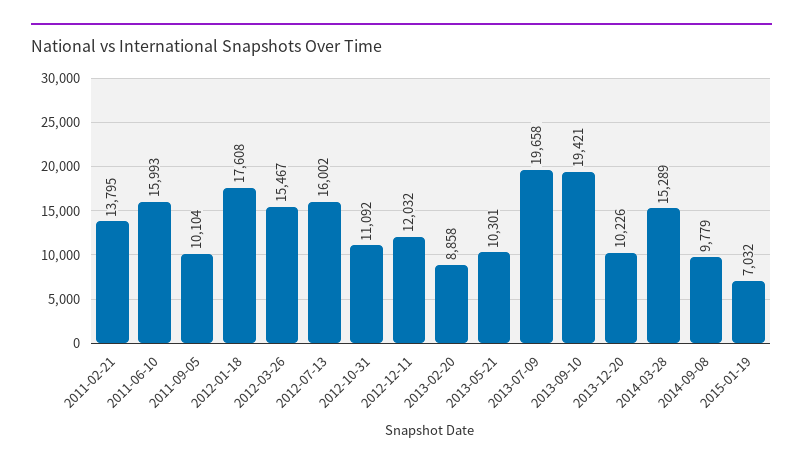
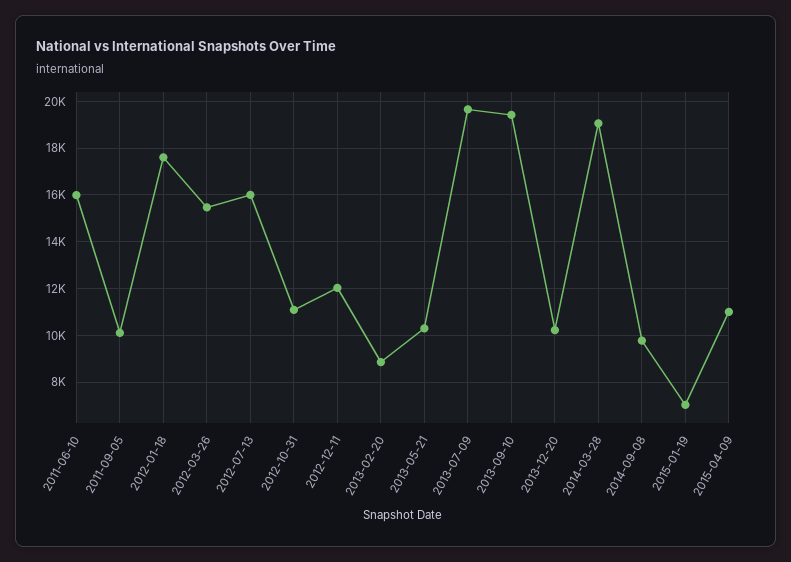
2011-02-21: 13795 -> none
2014-03-28: 15289 -> 19000
2015-04-09: none -> 11000

